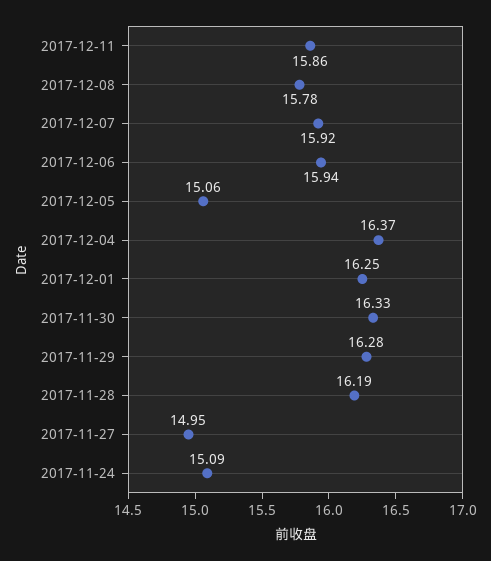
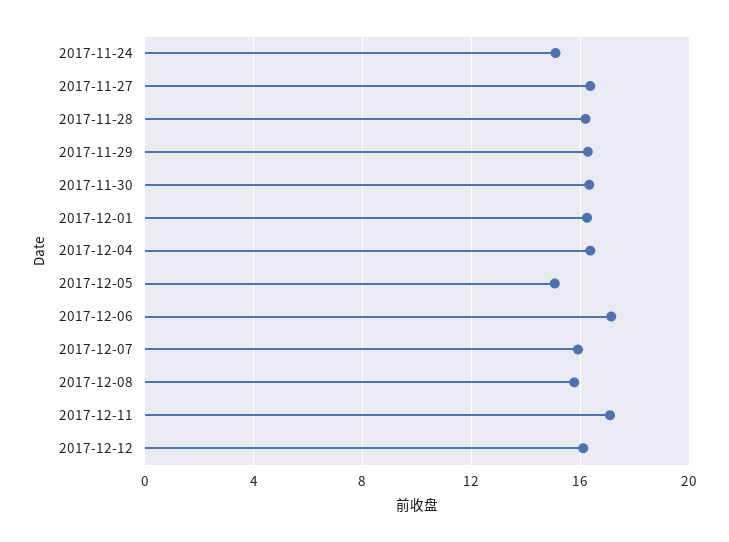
2017-12-11: 15.86 -> 17
2017-12-06: 15.94 -> 17
2017-11-27: 14.95 -> 16.5
2017-12-12: none -> 16

